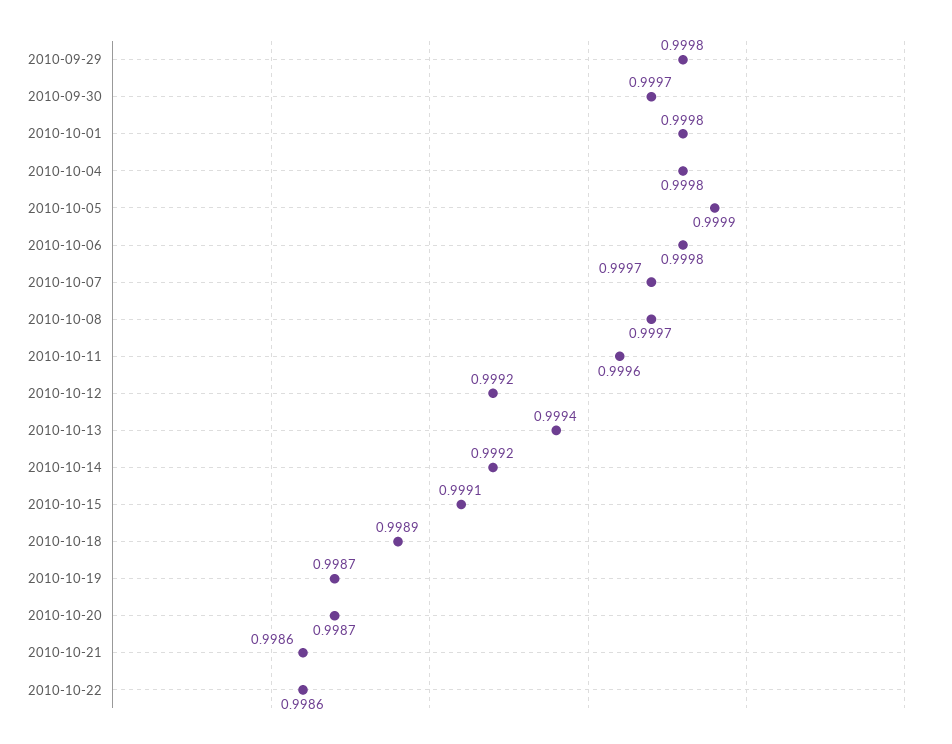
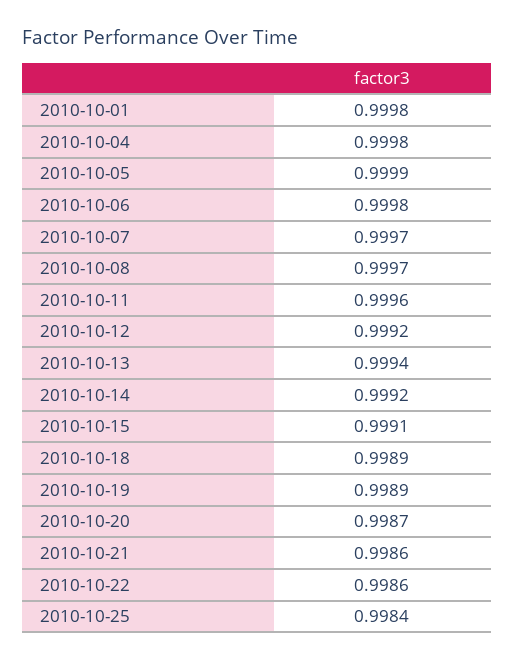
2010-09-29: 0.9998 -> none
2010-09-30: 0.9997 -> none
2010-10-19: 0.9987 -> 0.9989
2010-10-25: none -> 0.9984

